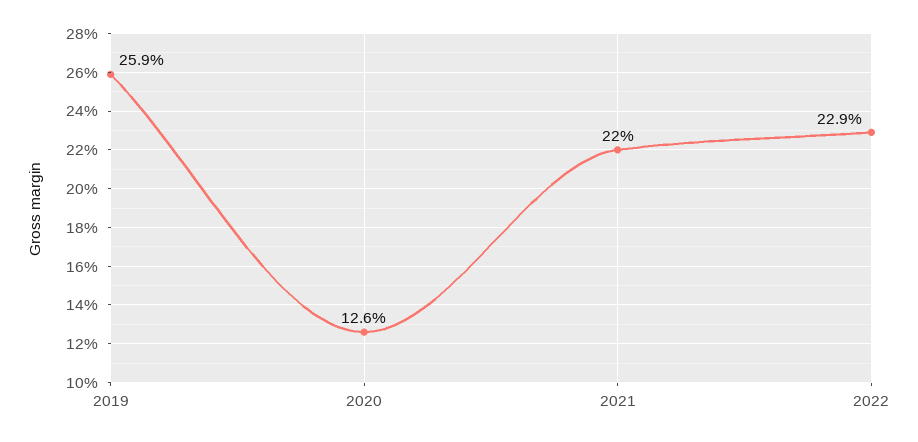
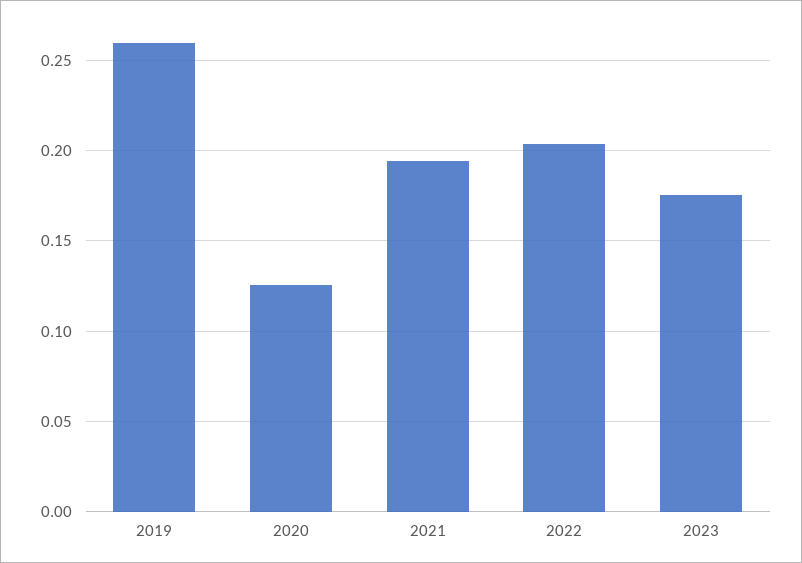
2021: 0.22 -> 0.195
2022: 0.229 -> 0.205
2023: none -> 0.175

